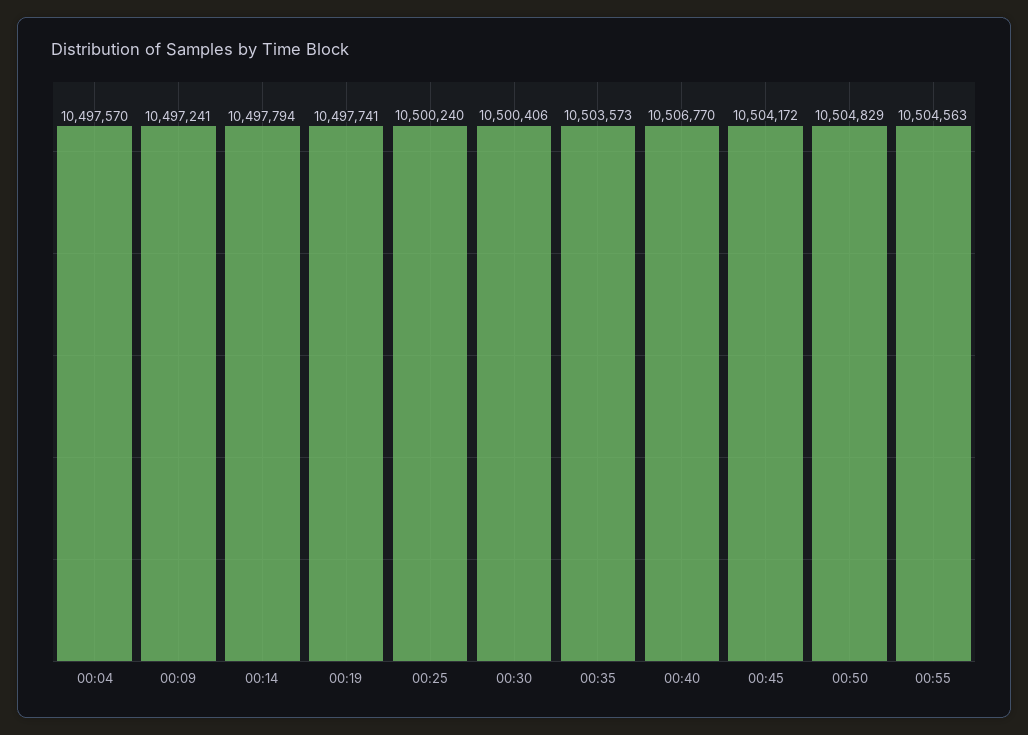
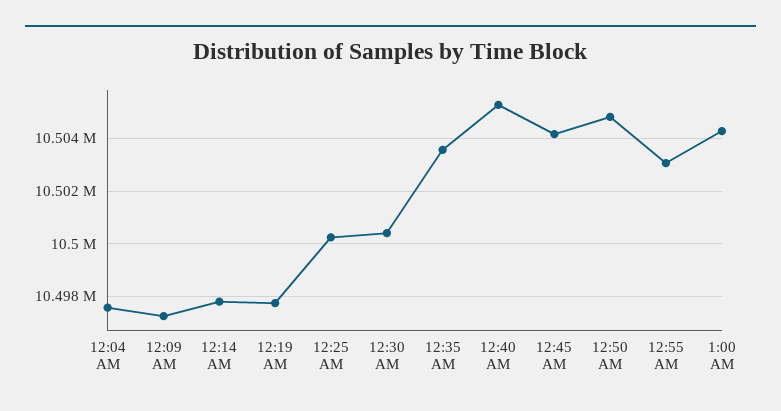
00:40: 10506770 -> 10505250
00:55: 10504563 -> 10503000
1:00 AM: none -> 10504250

